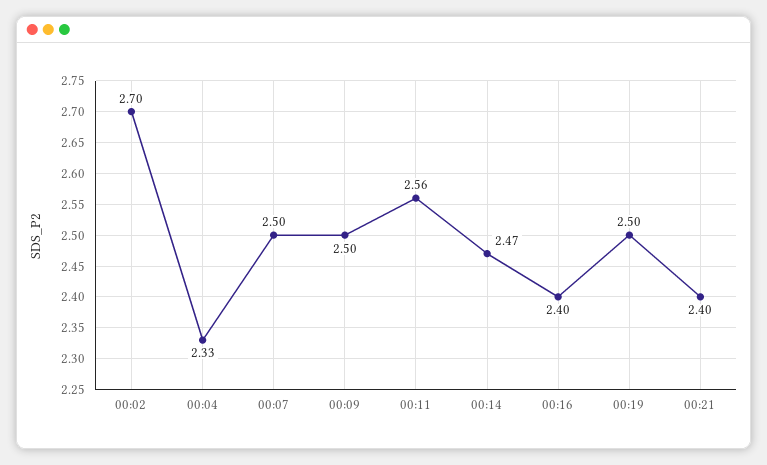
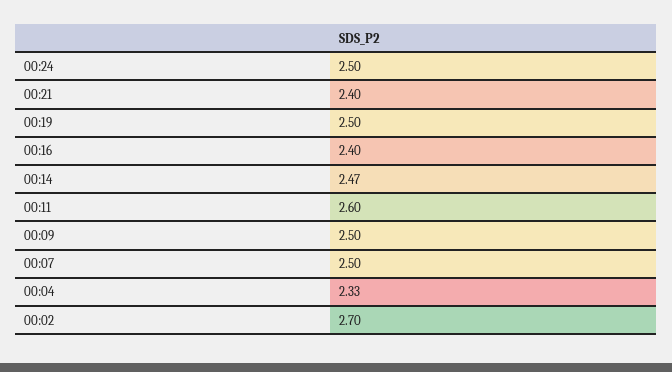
00:11: 2.56 -> 2.6
00:24: none -> 2.5

